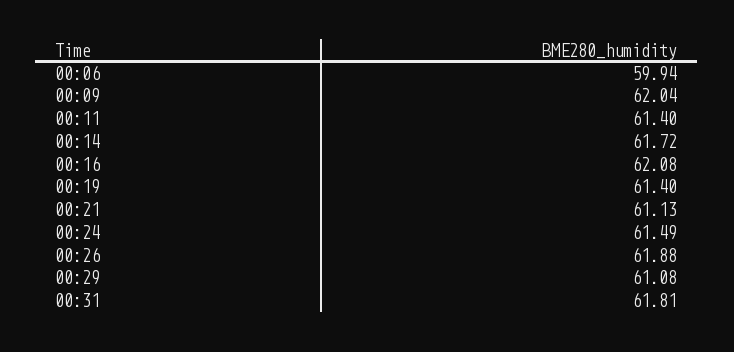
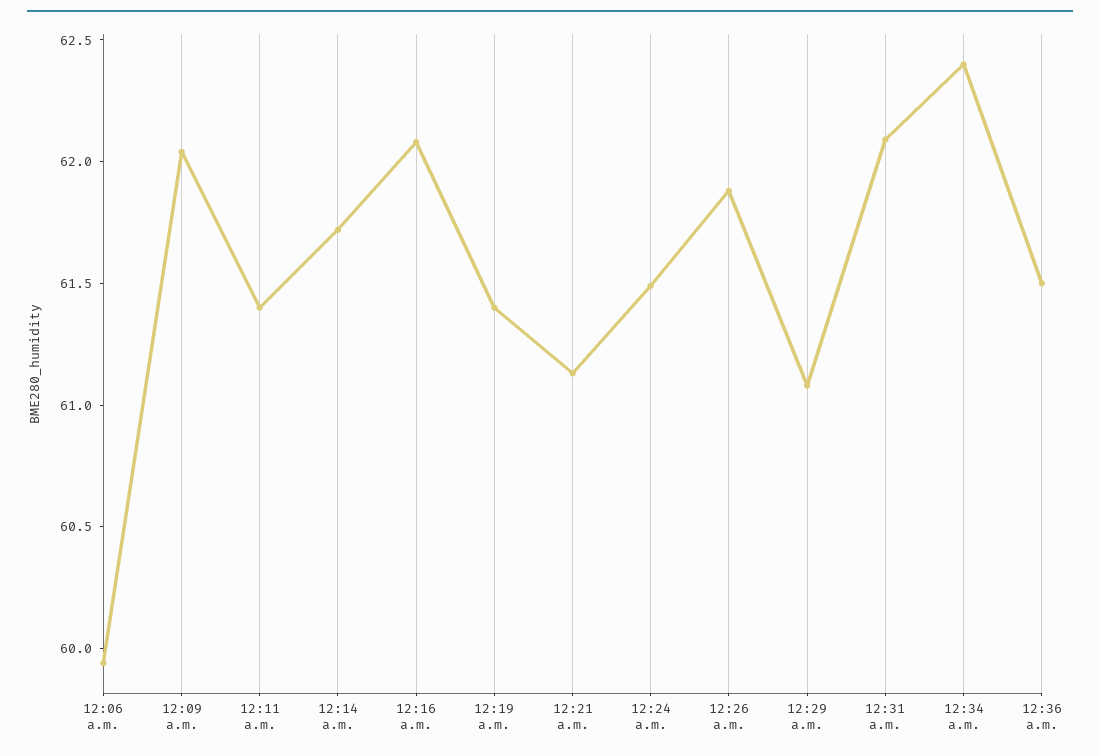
00:31: 61.81 -> 62.1
12:34 a.m.: none -> 62.4
12:36 a.m.: none -> 61.5

